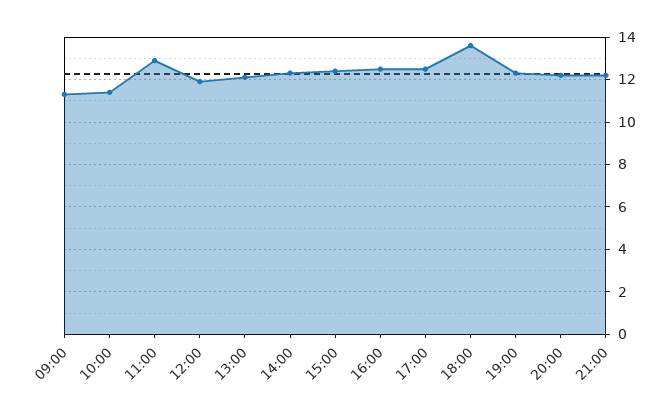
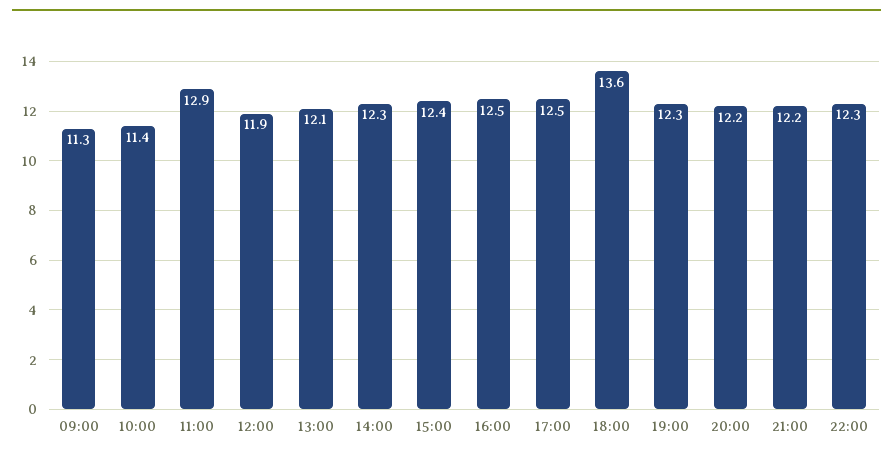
22:00: none -> 12.3

